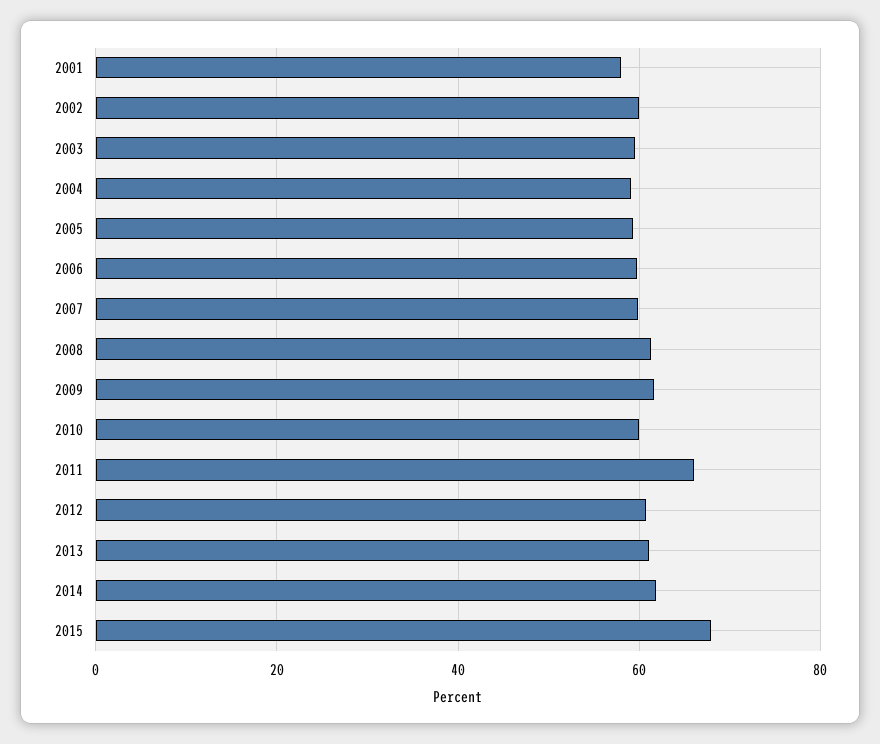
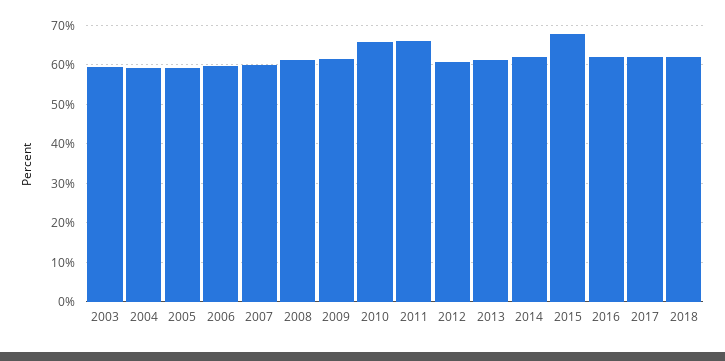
2001: 58 -> none
2002: 60 -> none
2010: 60 -> 66
2016: none -> 62
2017: none -> 62
2018: none -> 62

